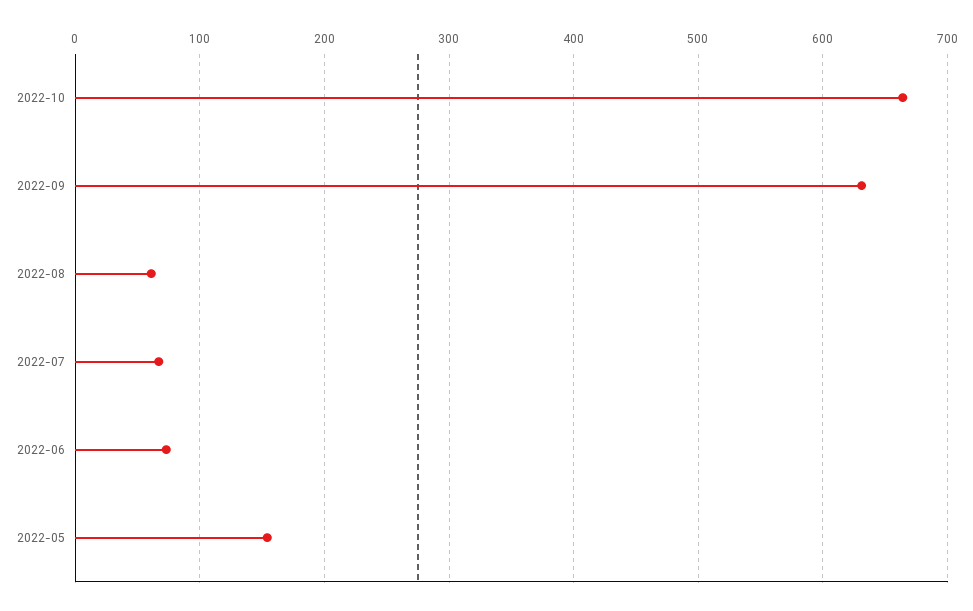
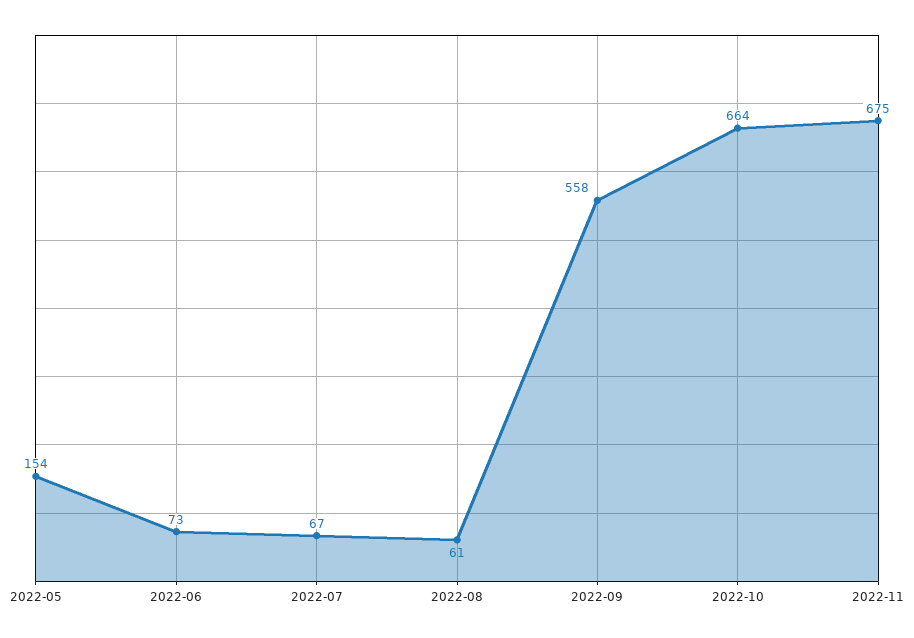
2022-09: 630 -> 558
2022-11: none -> 675

